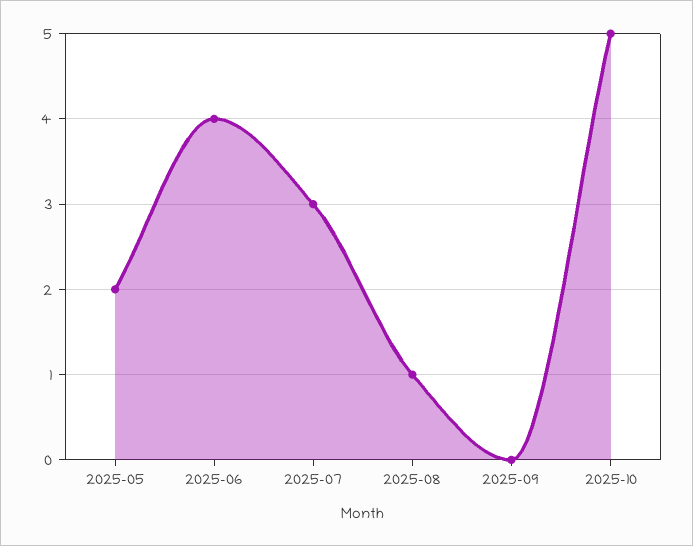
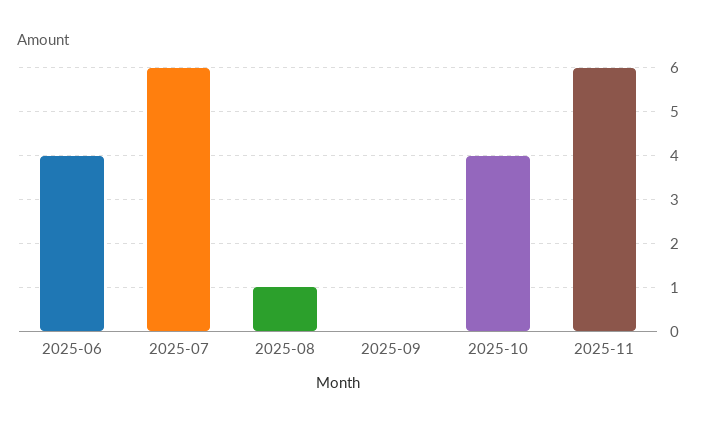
2025-05: 2 -> none
2025-07: 3 -> 6
2025-10: 5 -> 4
2025-11: none -> 6

